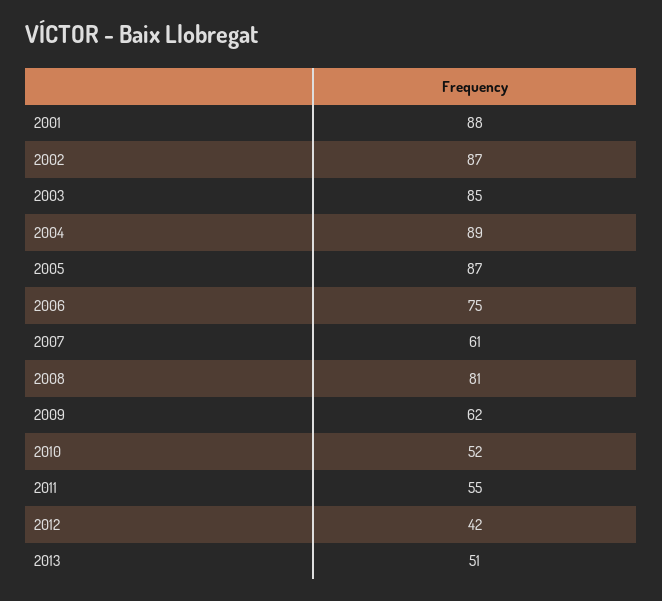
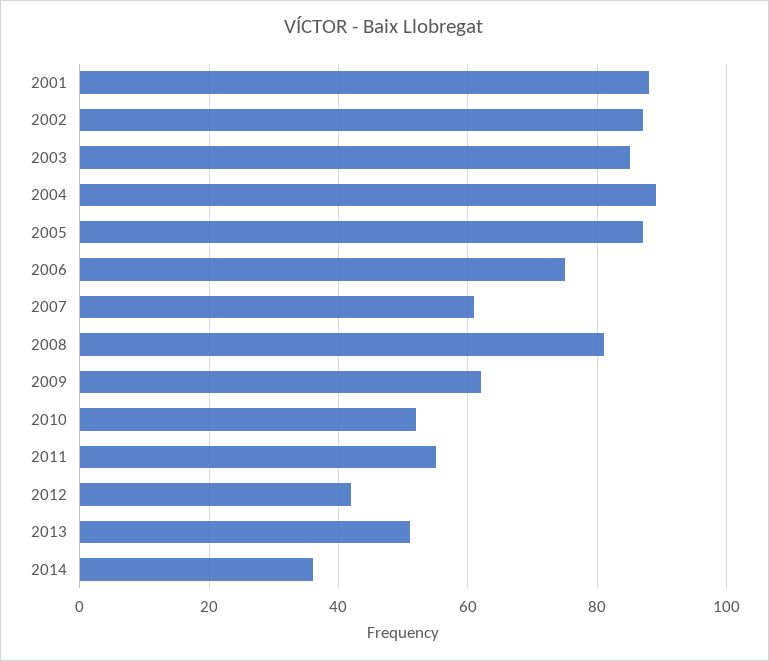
2014: none -> 35

